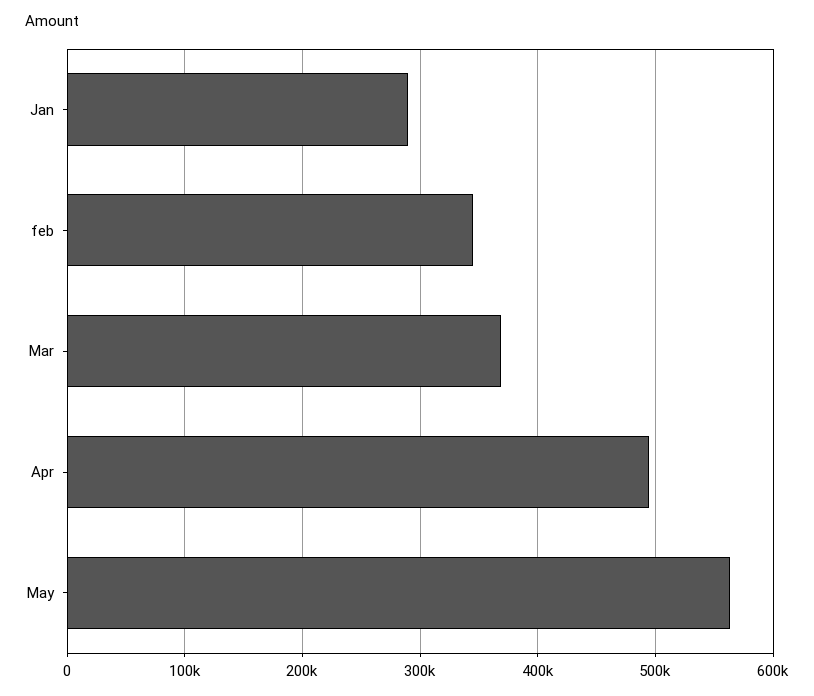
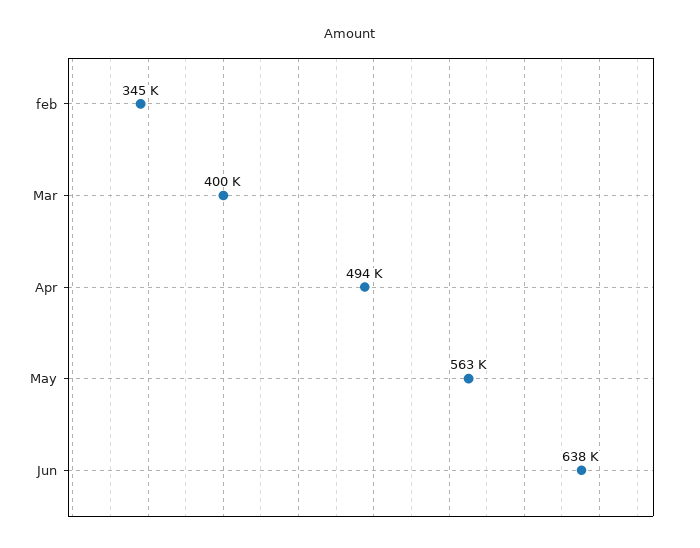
Jan: 290000 -> none
Mar: 370000 -> 400000
Jun: none -> 638000

